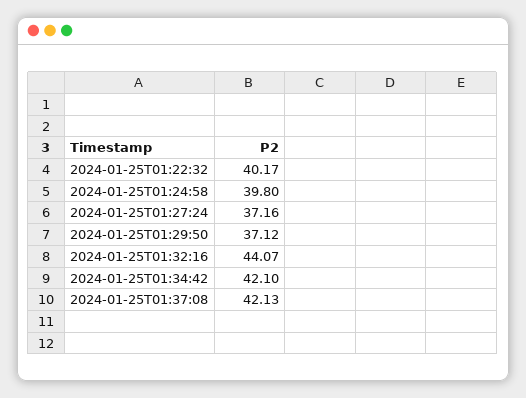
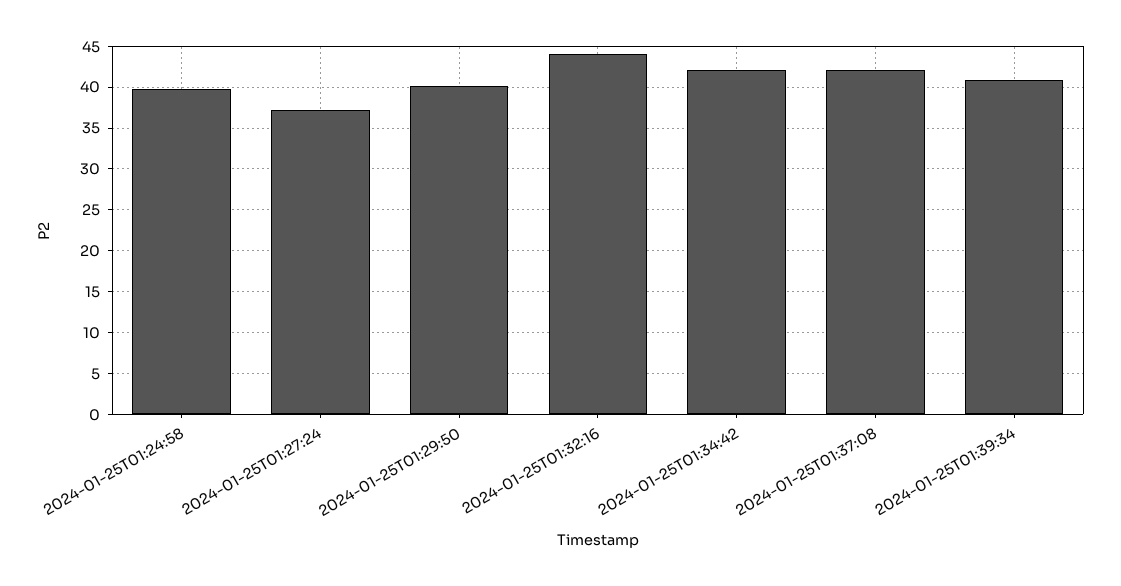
2024-01-25T01:22:32: 40.17 -> none
2024-01-25T01:29:50: 37.12 -> 40
2024-01-25T01:39:34: none -> 41

